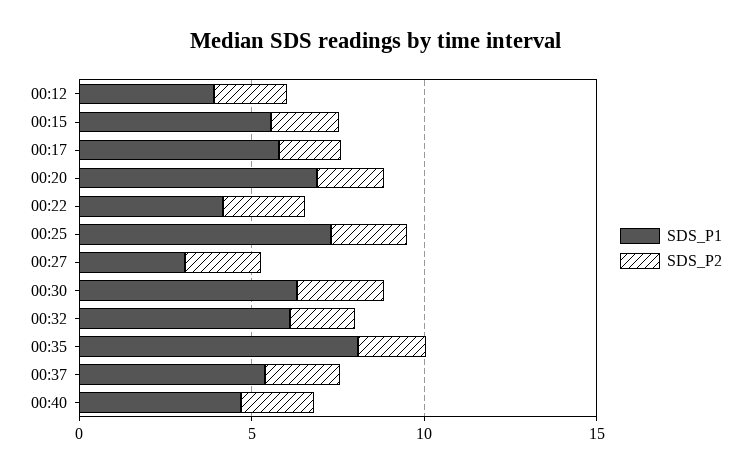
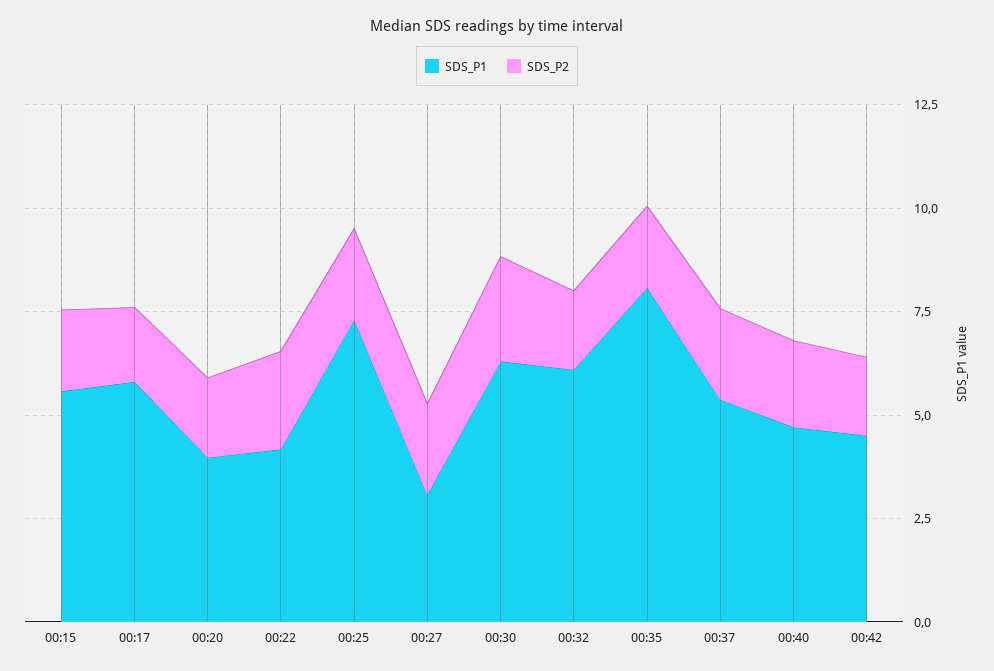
SDS_P1, 00:12: 4 -> none
SDS_P2, 00:12: 2 -> none
SDS_P1, 00:20: 7 -> 4
SDS_P1, 00:42: none -> 4.5
SDS_P2, 00:42: none -> 2

